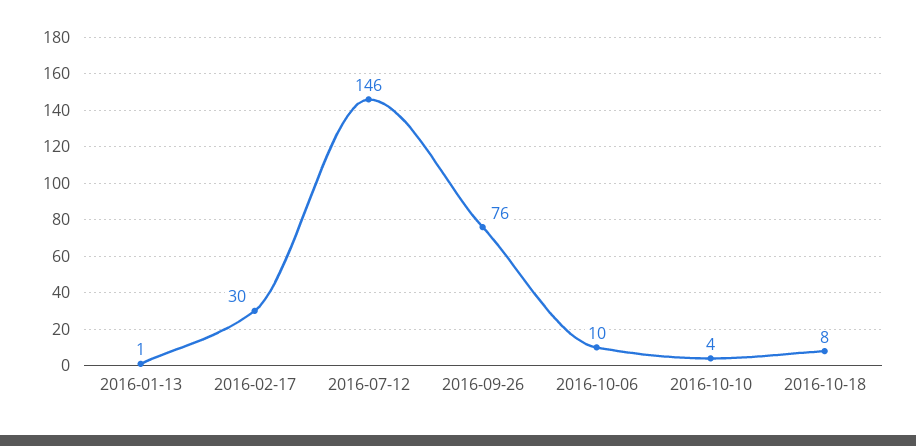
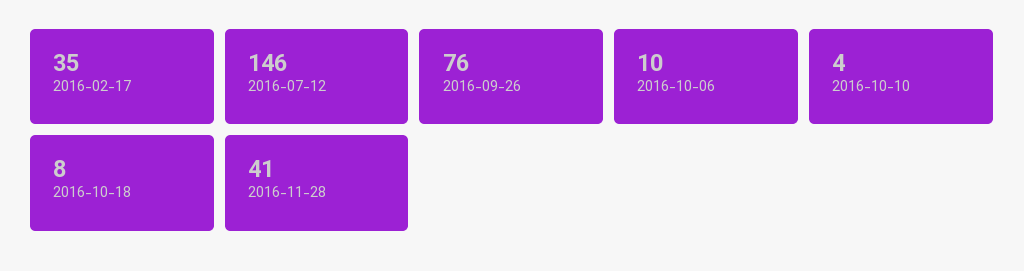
2016-01-13: 1 -> none
2016-02-17: 30 -> 35
2016-11-28: none -> 41

